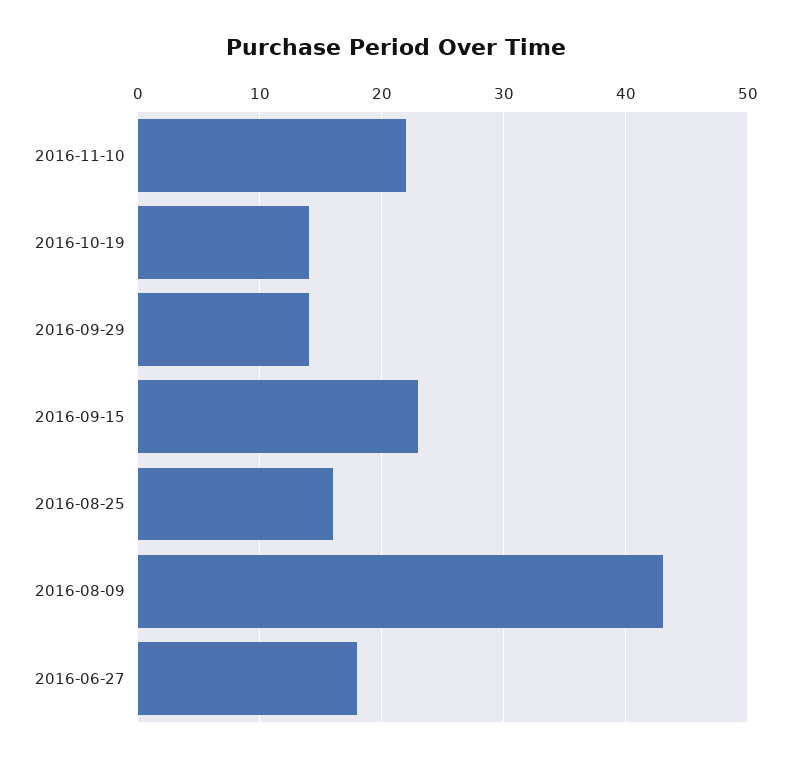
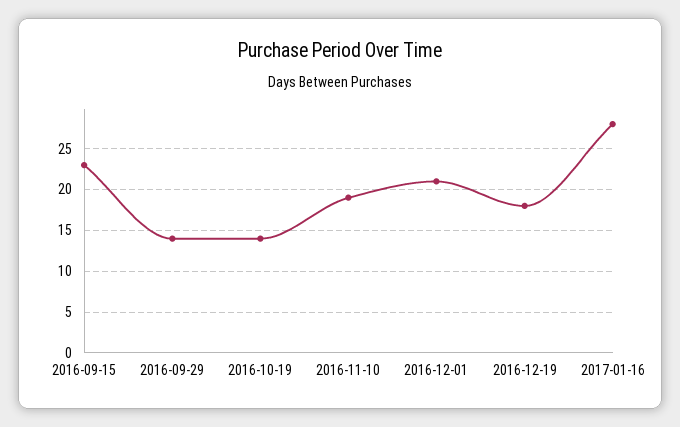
2016-11-10: 22 -> 19
2016-08-25: 16 -> none
2016-08-09: 43 -> none
2016-06-27: 18 -> none
2016-12-01: none -> 21
2016-12-19: none -> 18
2017-01-16: none -> 28

